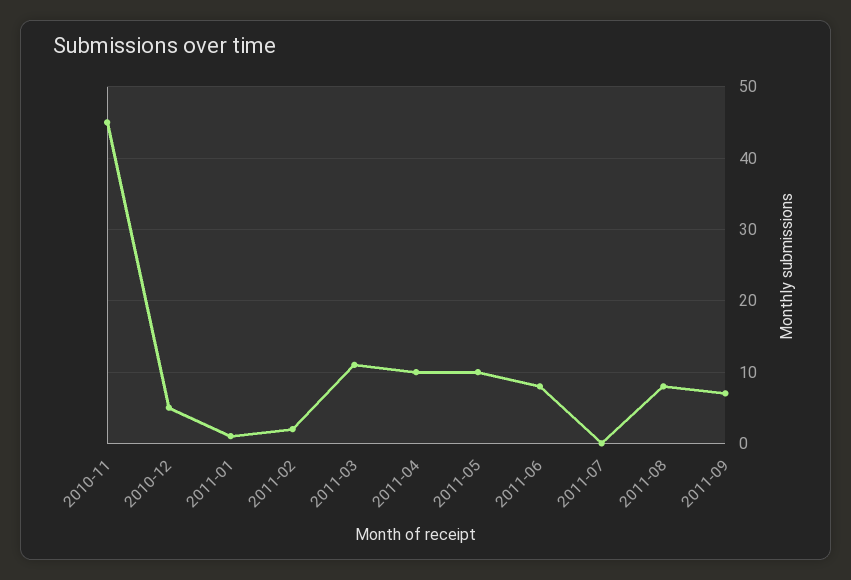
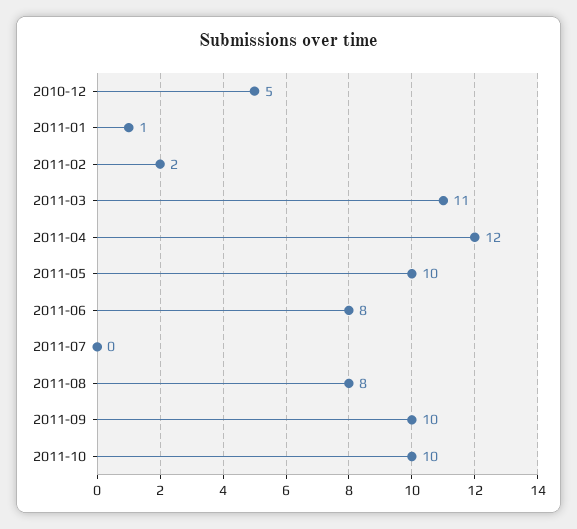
2010-11: 45 -> none
2011-04: 10 -> 12
2011-09: 7 -> 10
2011-10: none -> 10

